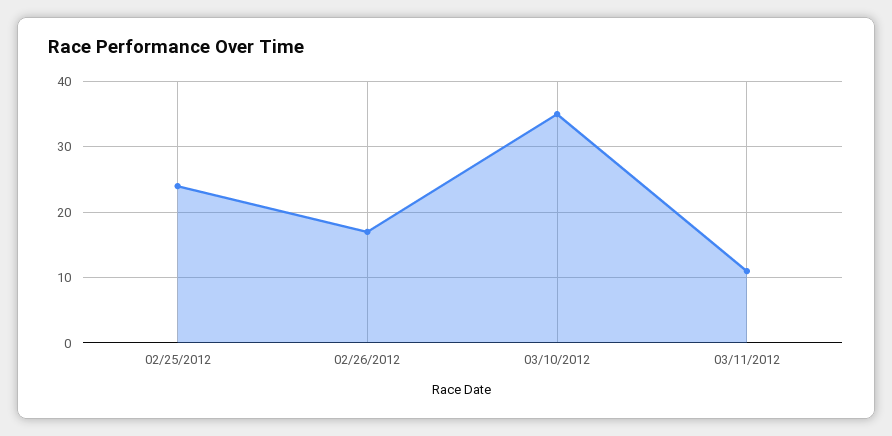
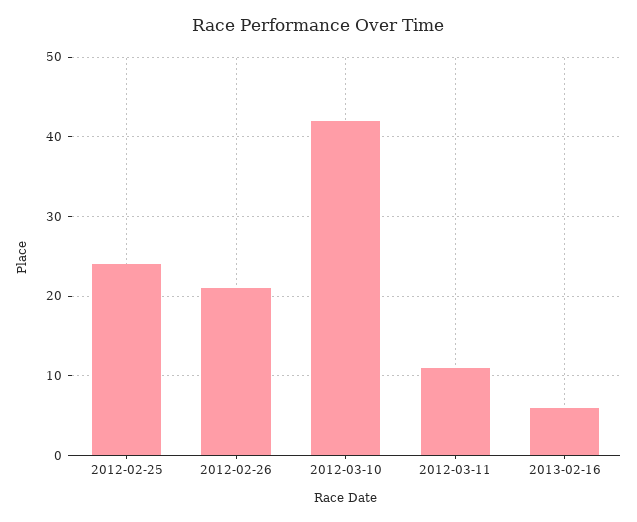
02/26/2012: 17 -> 21
03/10/2012: 35 -> 42
2013-02-16: none -> 6

